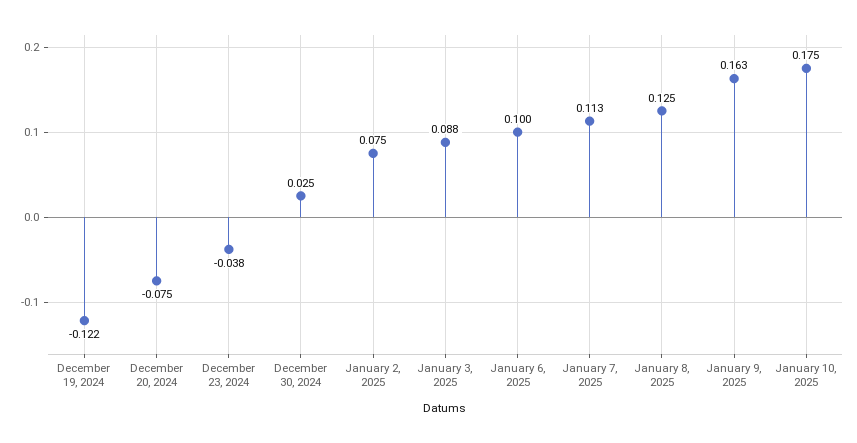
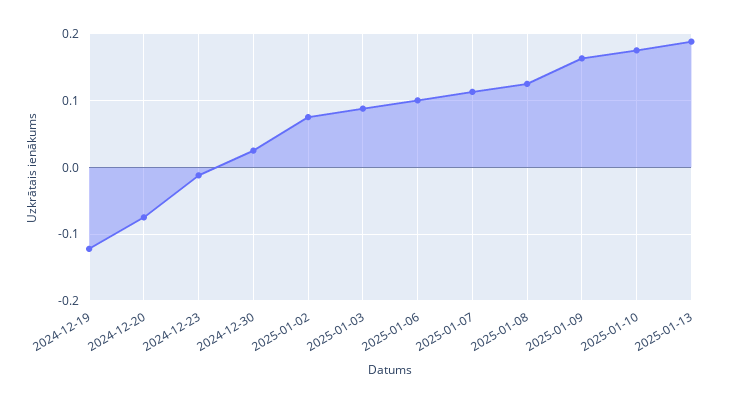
December 23, 2024: -0.038 -> -0.01
2025-01-13: none -> 0.19

